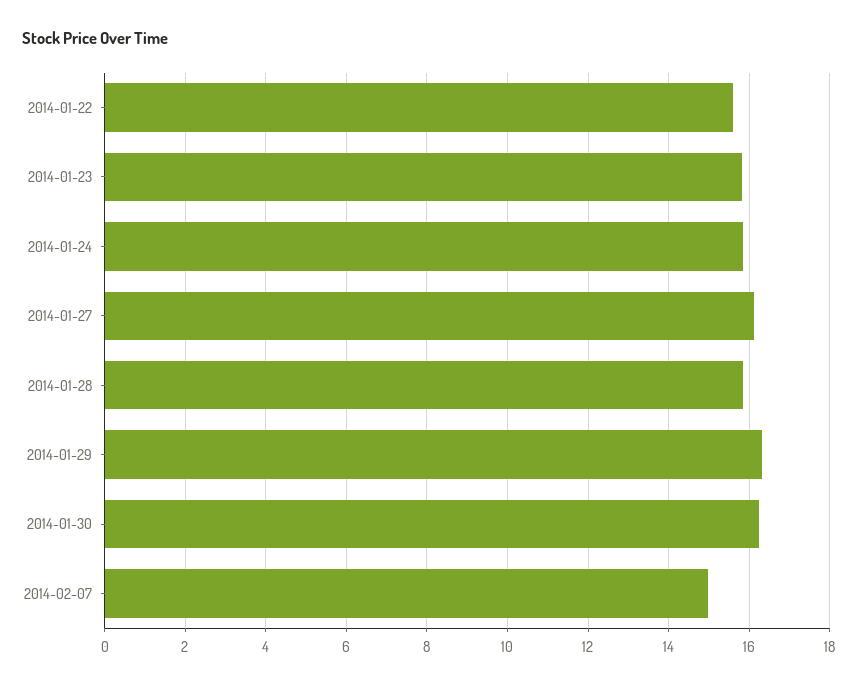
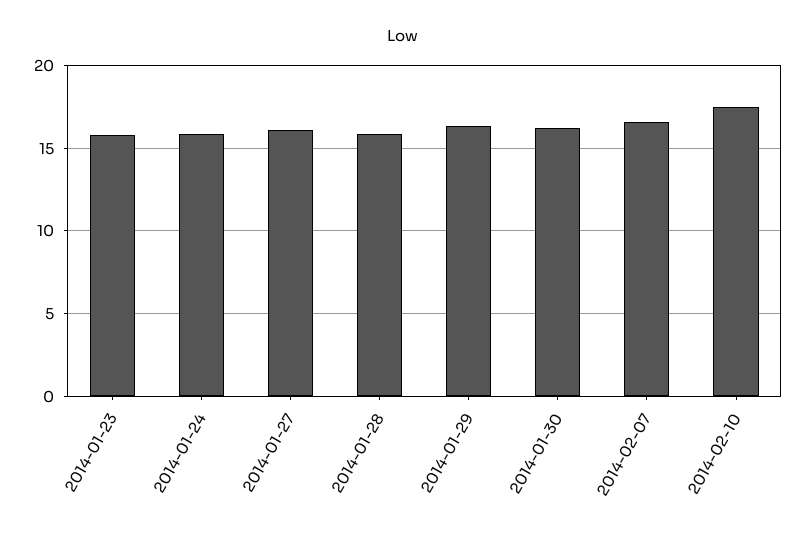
2014-01-22: 15.6 -> none
2014-02-07: 15 -> 16.5
2014-02-10: none -> 17.5

